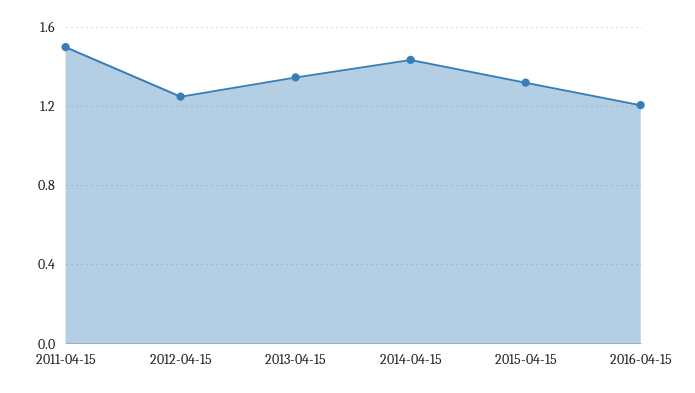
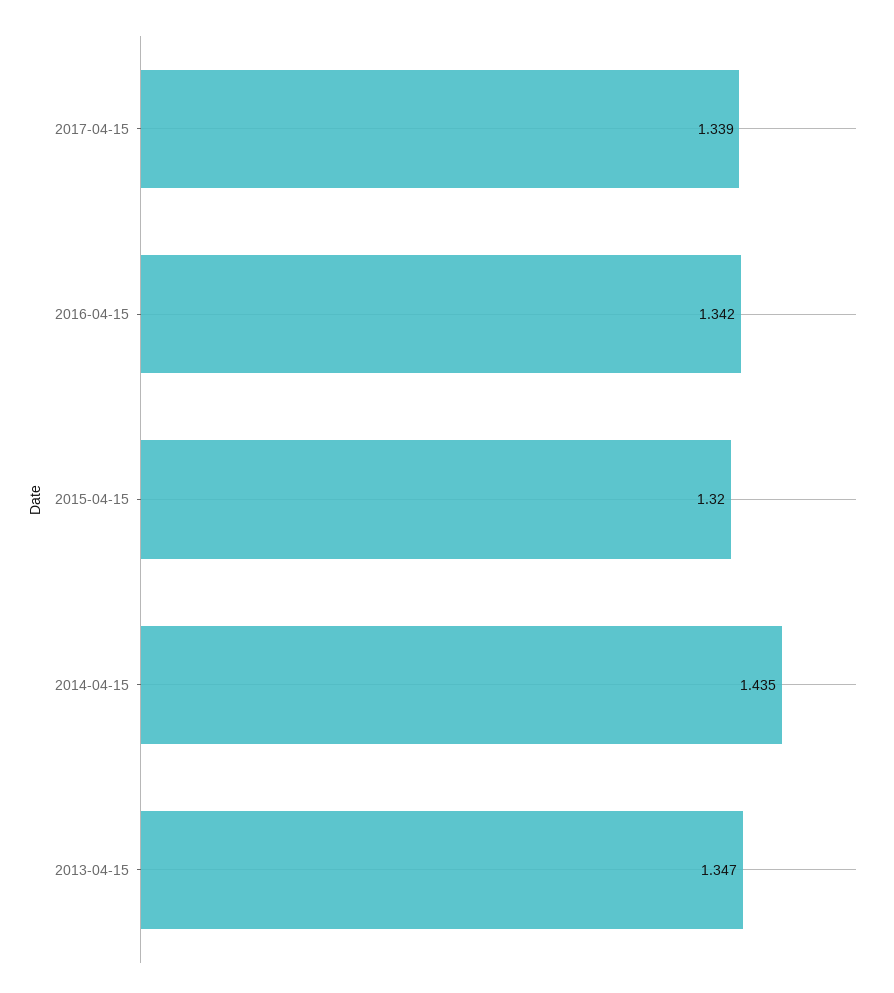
2011-04-15: 1.5 -> none
2012-04-15: 1.25 -> none
2016-04-15: 1.2 -> 1.342
2017-04-15: none -> 1.339

